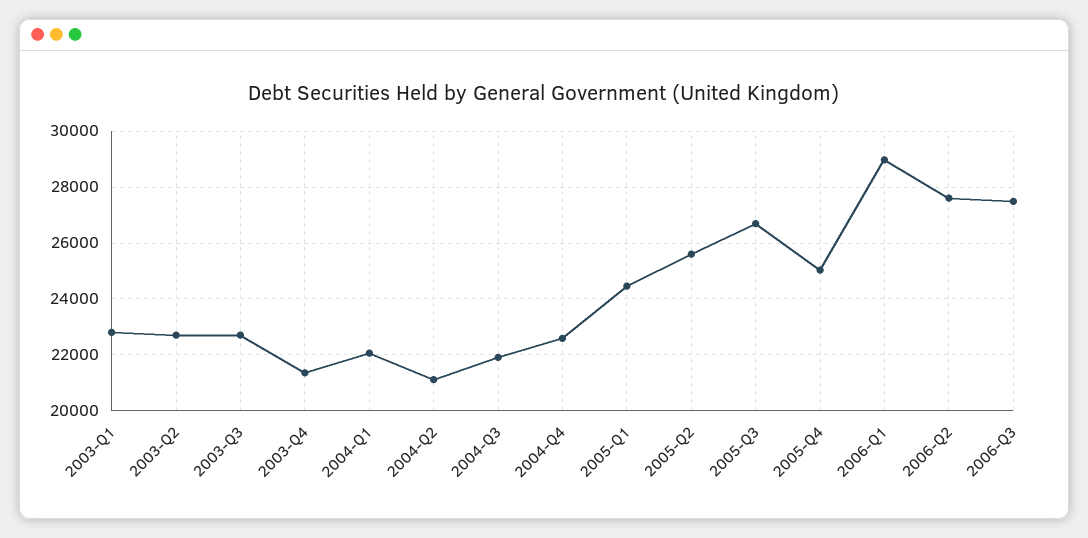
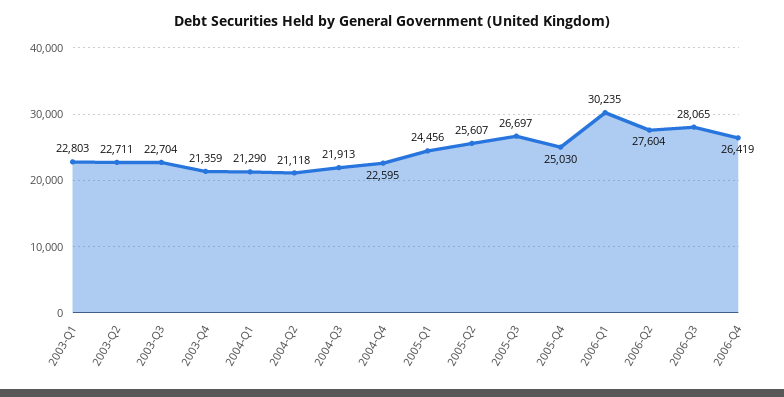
2004-Q1: 22000 -> 21290
2006-Q1: 29000 -> 30235
2006-Q3: 27500 -> 28065
2006-Q4: none -> 26419

